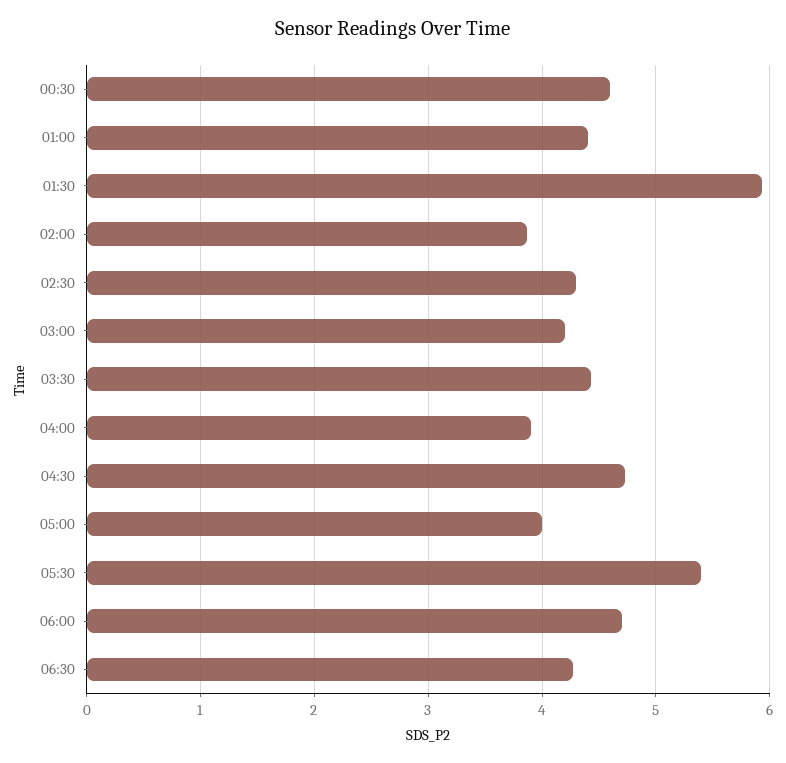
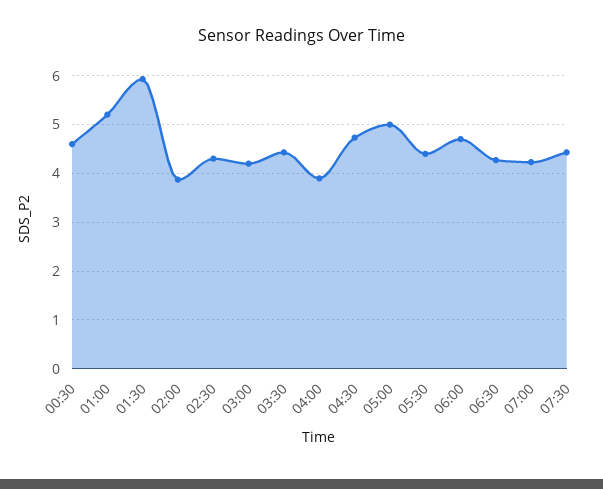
01:00: 4.4 -> 5.2
05:00: 4 -> 5
05:30: 5.4 -> 4.4
07:00: none -> 4.2
07:30: none -> 4.4

